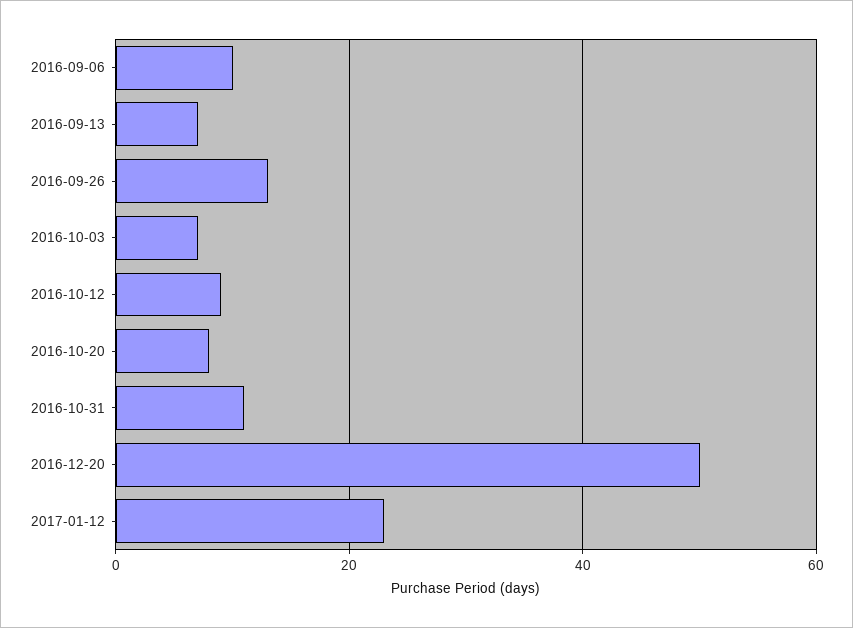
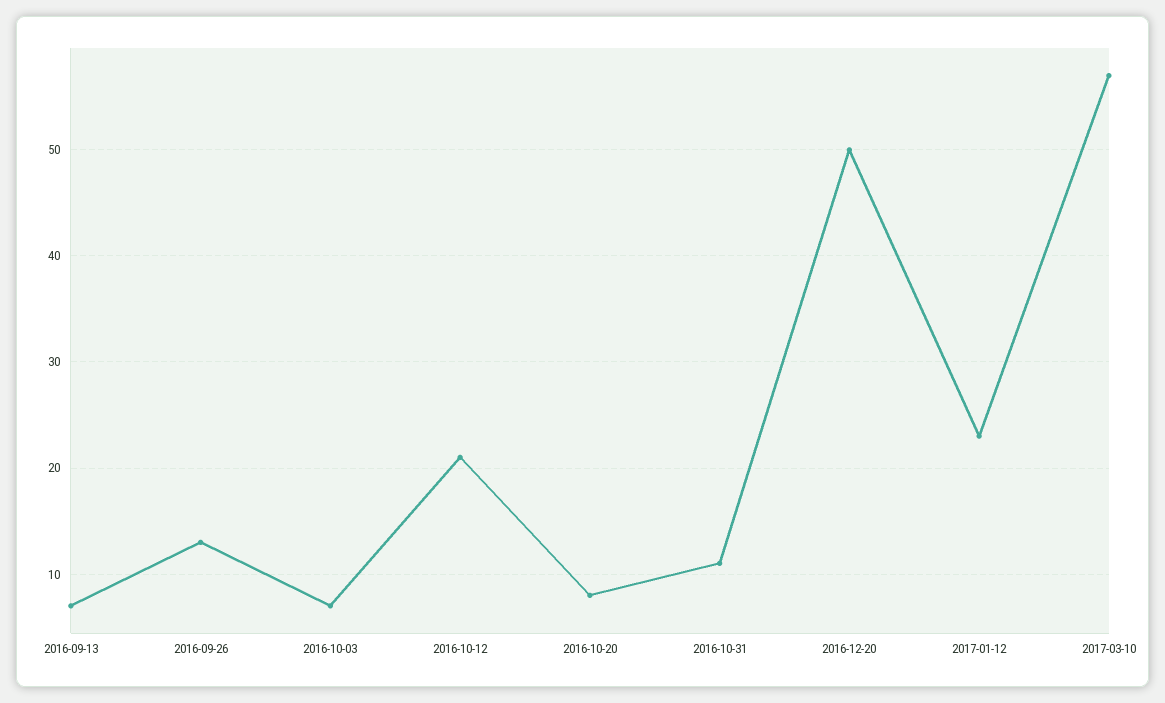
2016-09-06: 10 -> none
2016-10-12: 10 -> 21
2017-03-10: none -> 57

